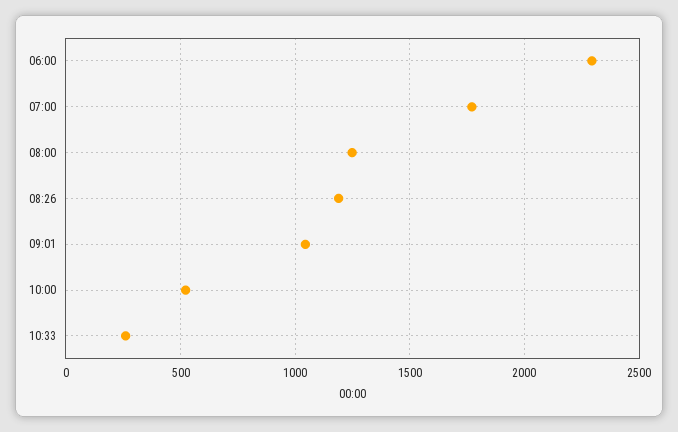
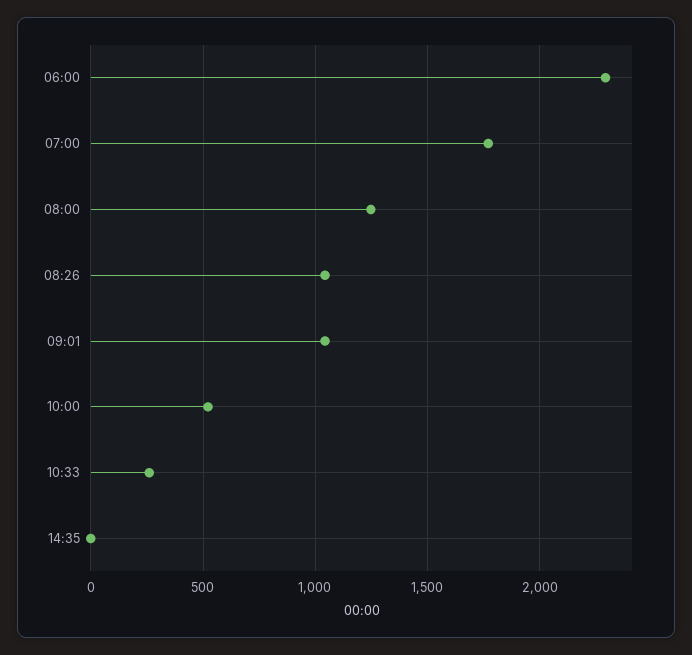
08:26: 1200 -> 1050
14:35: none -> 0

